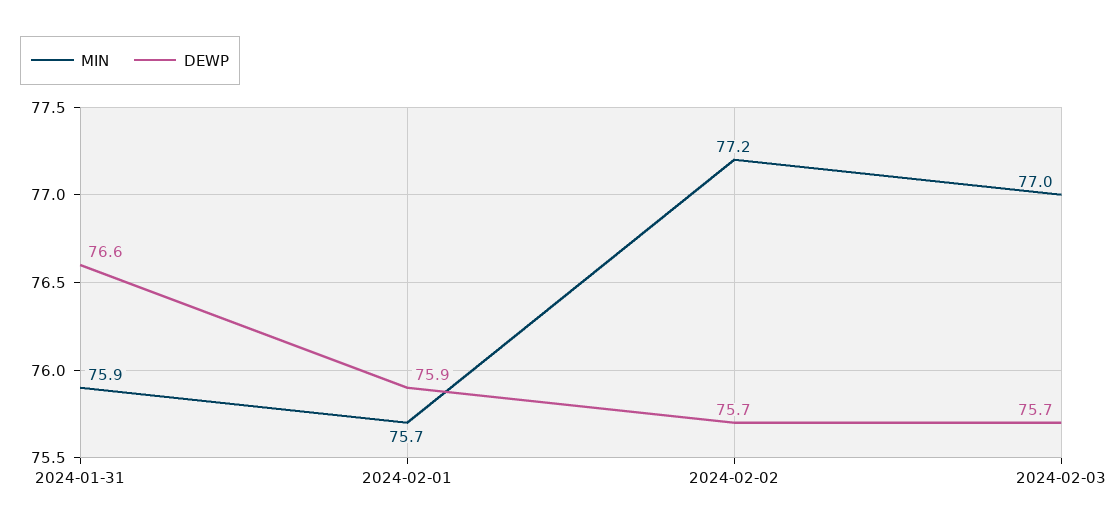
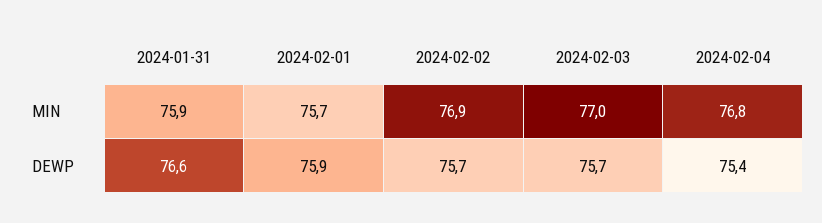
MIN, 2024-02-02: 77.2 -> 76.9
MIN, 2024-02-04: none -> 76.8
DEWP, 2024-02-04: none -> 75.4

